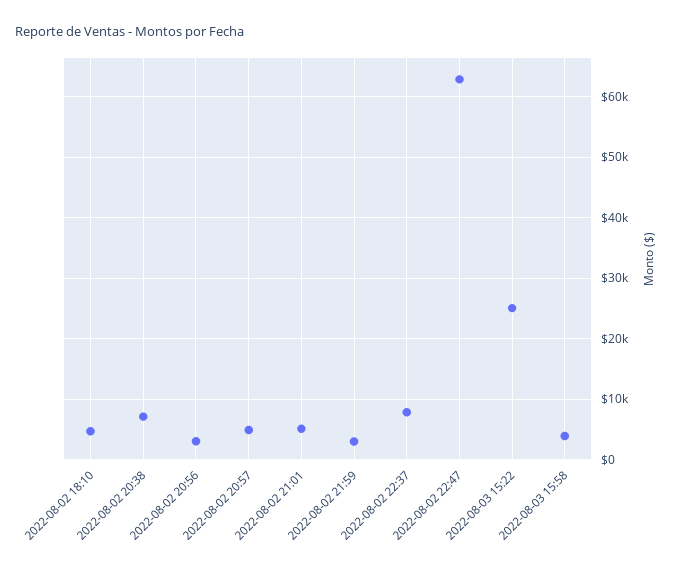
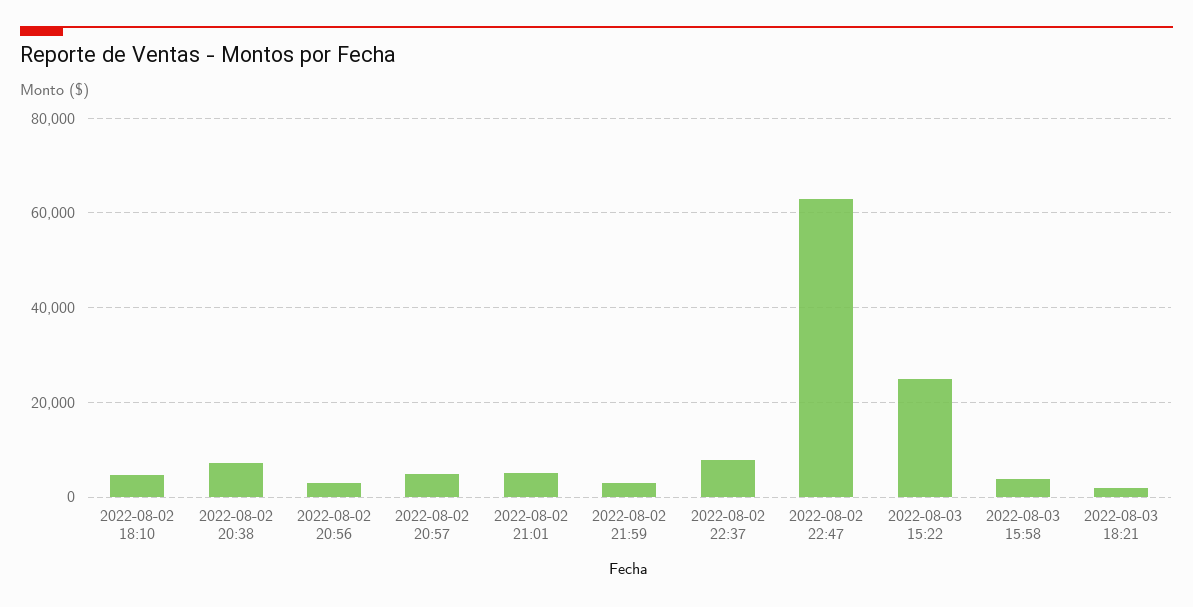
2022-08-03 18:21: none -> 2000

